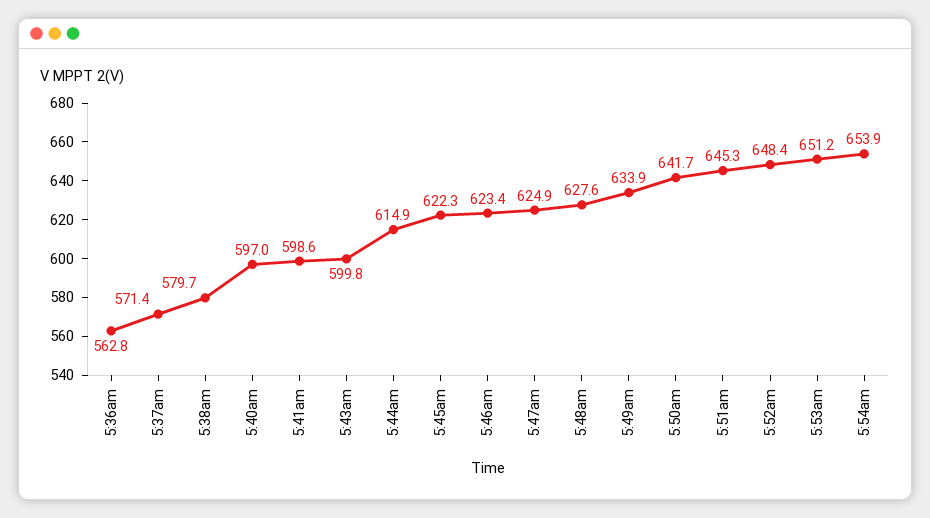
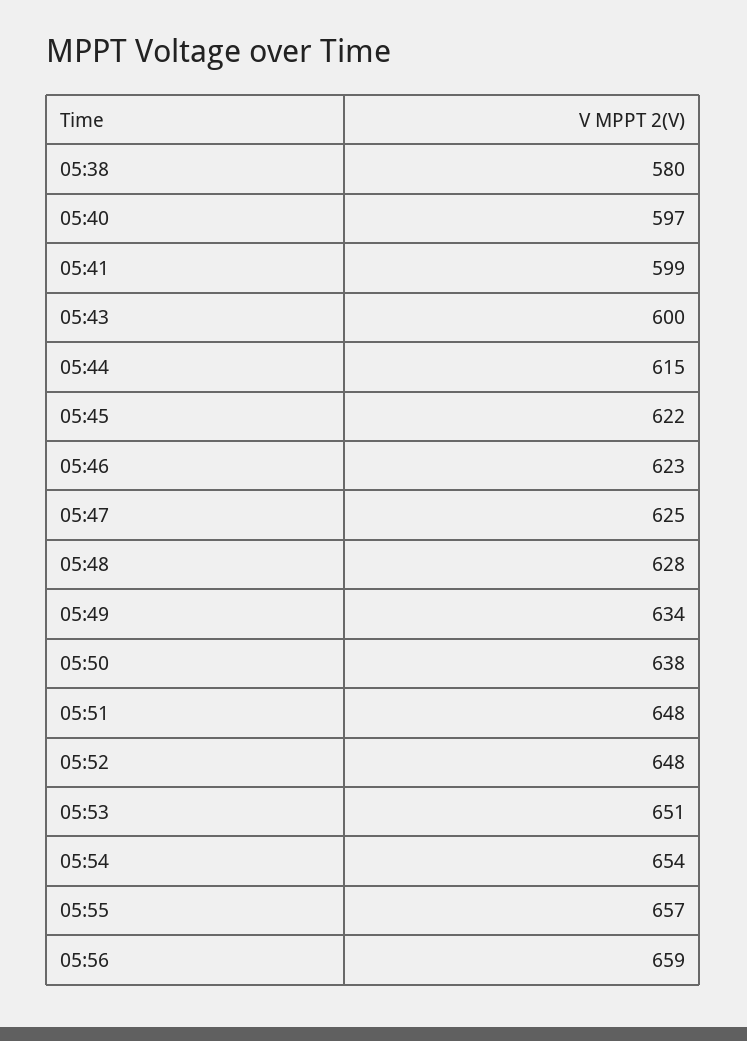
5:36am: 562.8 -> none
5:37am: 571.4 -> none
5:50am: 641.7 -> 638
5:51am: 645.3 -> 648
05:55: none -> 657
05:56: none -> 659

